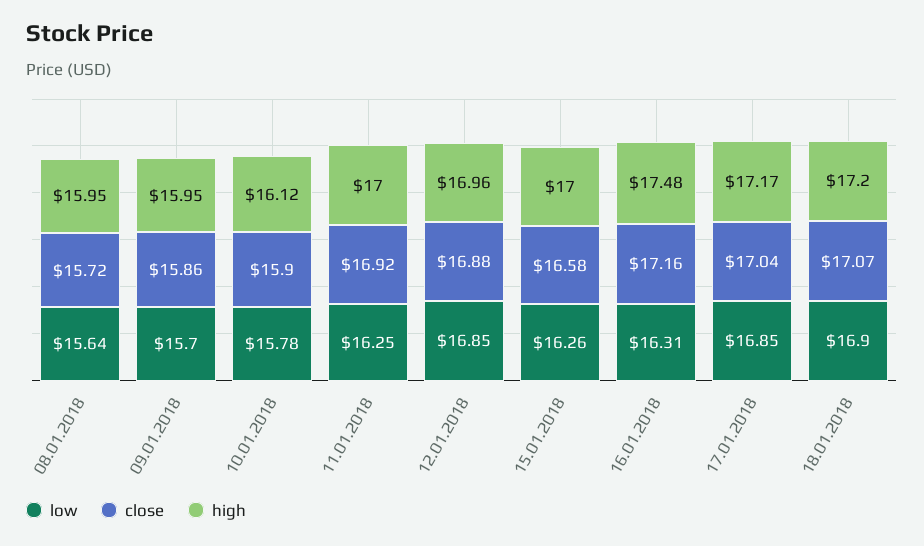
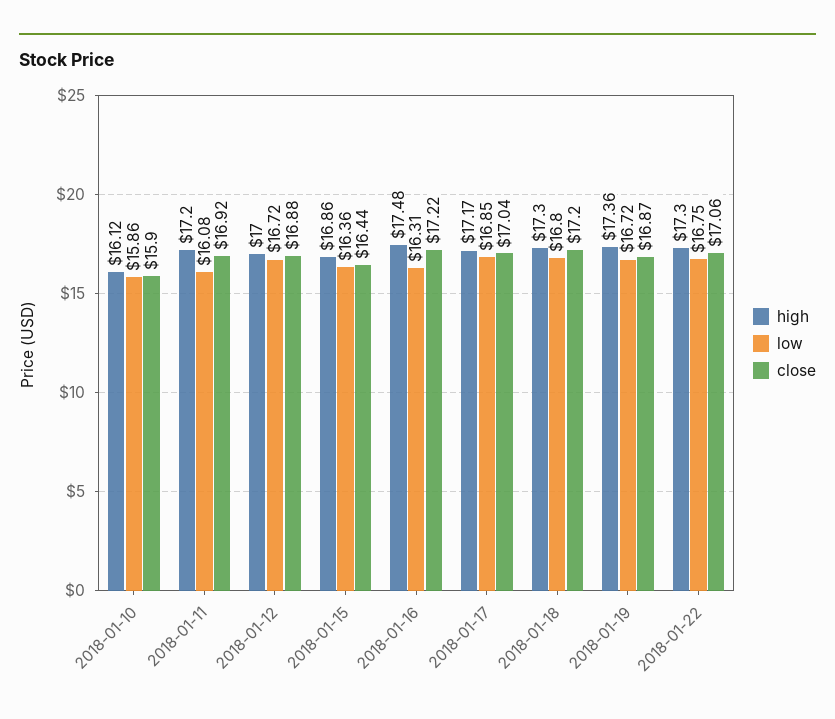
low, 08.01.2018: 15.64 -> none
close, 08.01.2018: 15.72 -> none
high, 08.01.2018: 15.95 -> none
low, 09.01.2018: 15.7 -> none
close, 09.01.2018: 15.86 -> none
high, 09.01.2018: 15.95 -> none
low, 10.01.2018: 15.78 -> 15.86
low, 11.01.2018: 16.25 -> 16.08
high, 11.01.2018: 17 -> 17.2
low, 12.01.2018: 16.85 -> 16.72
high, 12.01.2018: 16.96 -> 17
low, 15.01.2018: 16.26 -> 16.36
close, 15.01.2018: 16.58 -> 16.44
high, 15.01.2018: 17 -> 16.86
close, 16.01.2018: 17.16 -> 17.22
low, 18.01.2018: 16.9 -> 16.8
close, 18.01.2018: 17.07 -> 17.2
high, 18.01.2018: 17.2 -> 17.3
high, 2018-01-19: none -> 17.36
low, 2018-01-19: none -> 16.72
close, 2018-01-19: none -> 16.87
high, 2018-01-22: none -> 17.3
low, 2018-01-22: none -> 16.75
close, 2018-01-22: none -> 17.06

